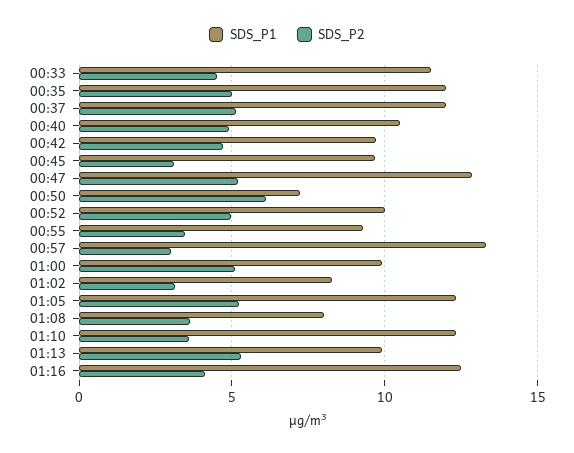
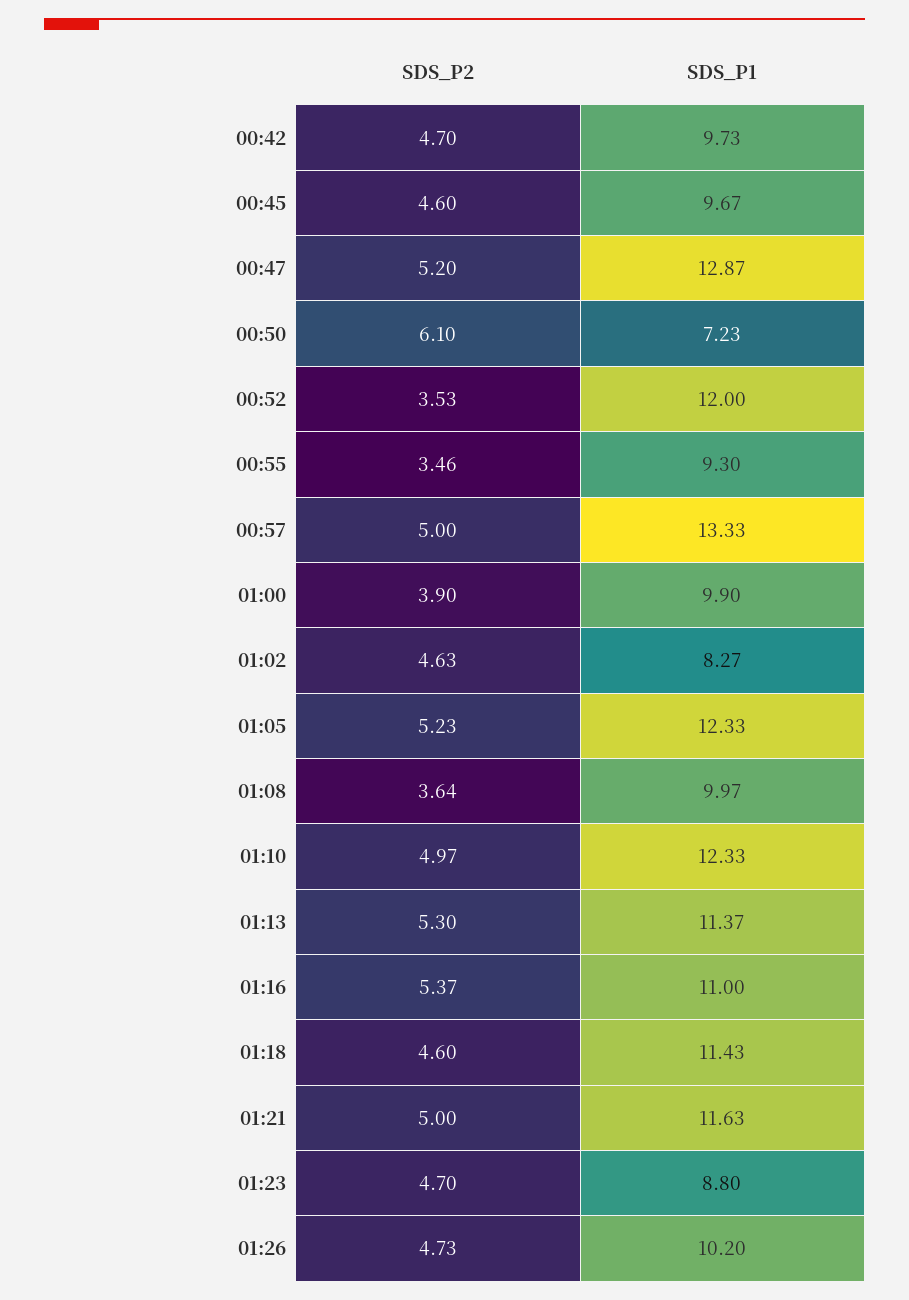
SDS_P1, 00:33: 11.5 -> none
SDS_P2, 00:33: 4.5 -> none
SDS_P1, 00:35: 12 -> none
SDS_P2, 00:35: 5 -> none
SDS_P1, 00:37: 12 -> none
SDS_P2, 00:37: 5 -> none
SDS_P1, 00:40: 10.5 -> none
SDS_P2, 00:40: 5 -> none
SDS_P2, 00:45: 3 -> 4.6
SDS_P1, 00:52: 10 -> 12
SDS_P2, 00:52: 5 -> 3.53
SDS_P2, 00:57: 3 -> 5
SDS_P2, 01:00: 5 -> 3.9
SDS_P2, 01:02: 3 -> 4.63
SDS_P1, 01:08: 8 -> 9.97
SDS_P2, 01:10: 3.5 -> 4.97
SDS_P1, 01:13: 10 -> 11.37
SDS_P1, 01:16: 12.5 -> 11
SDS_P2, 01:16: 4 -> 5.37
SDS_P2, 01:18: none -> 4.6
SDS_P1, 01:18: none -> 11.43
SDS_P2, 01:21: none -> 5
SDS_P1, 01:21: none -> 11.63
SDS_P2, 01:23: none -> 4.7
SDS_P1, 01:23: none -> 8.8
SDS_P2, 01:26: none -> 4.73
SDS_P1, 01:26: none -> 10.2

